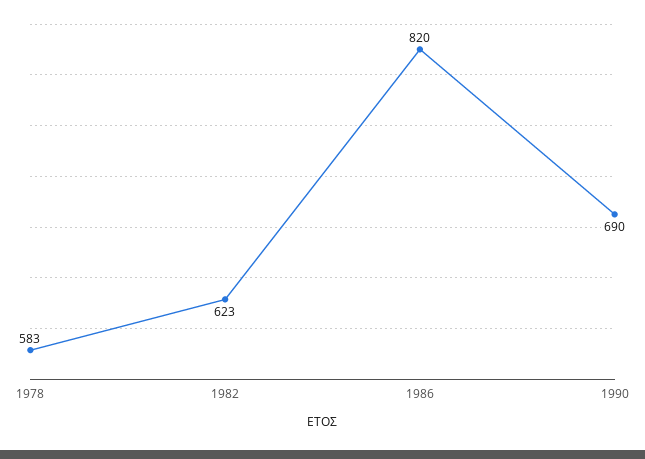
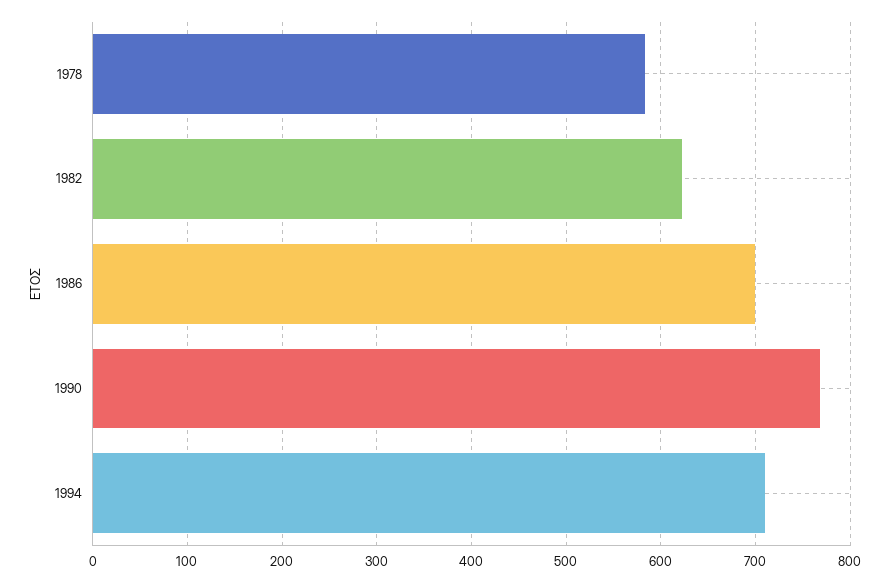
1986: 820 -> 700
1990: 690 -> 770
1994: none -> 710

